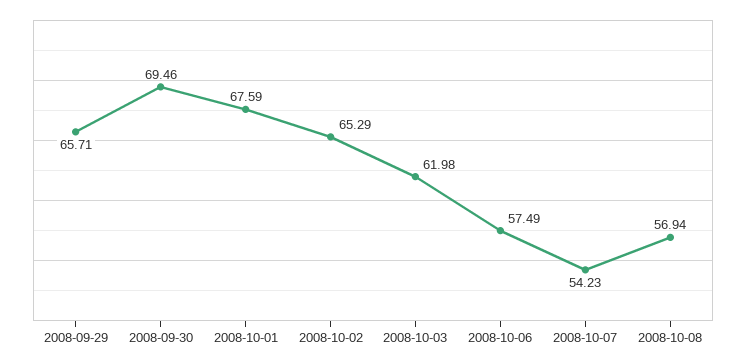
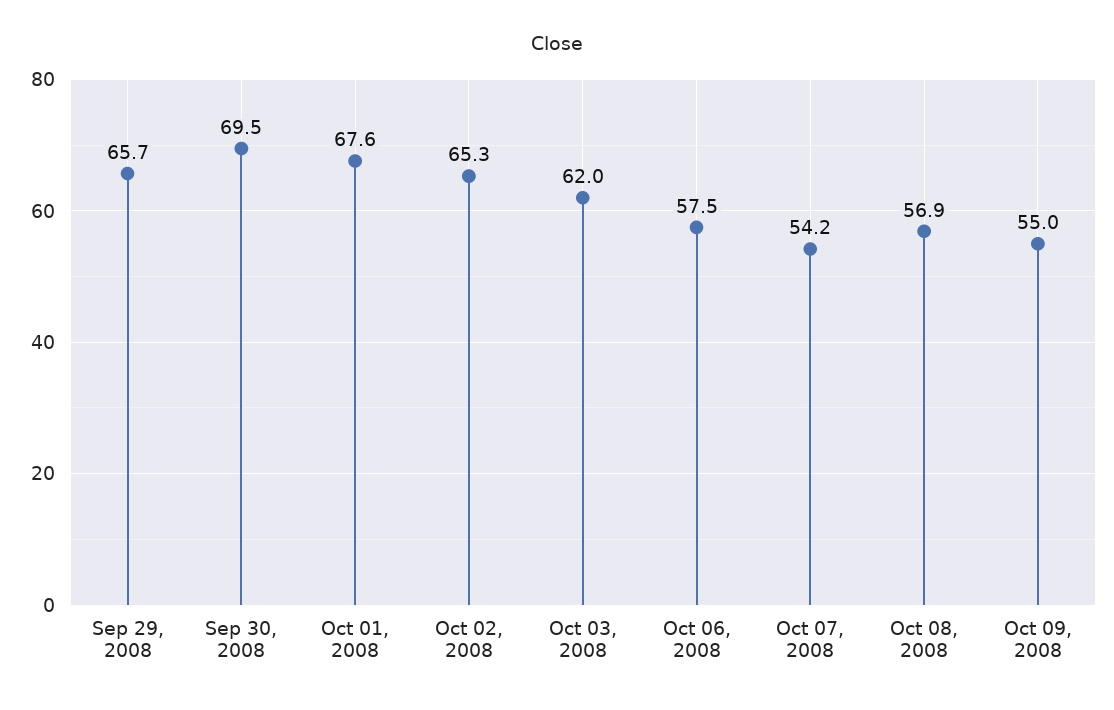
Oct 09, 2008: none -> 55

